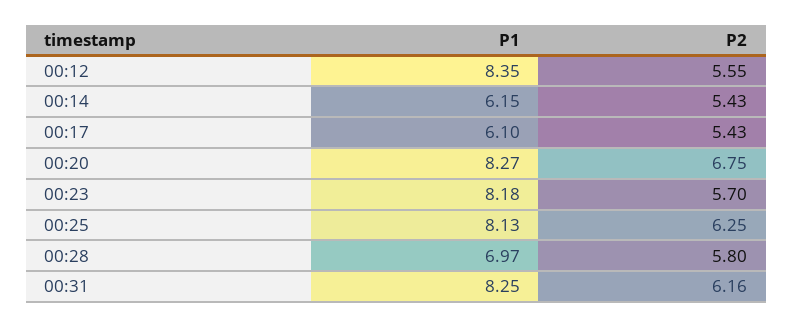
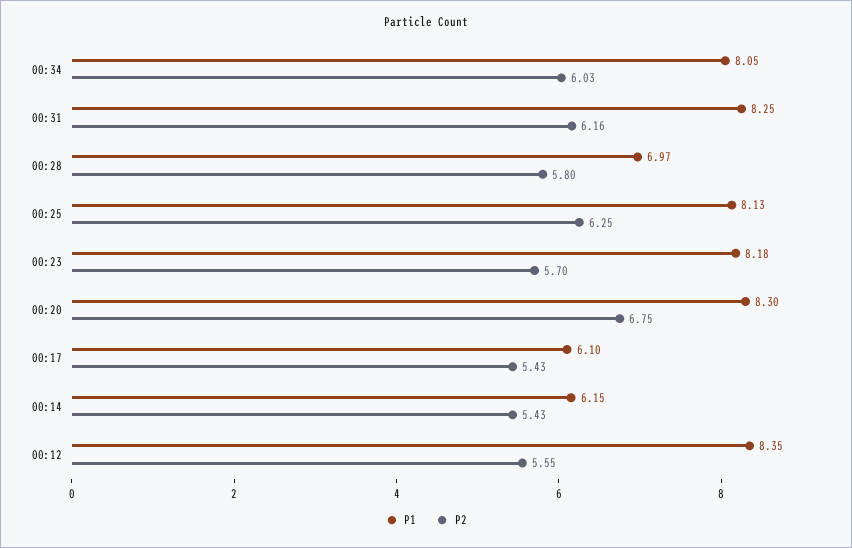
P1, 00:20: 8.27 -> 8.3
P1, 00:34: none -> 8.05
P2, 00:34: none -> 6.03

